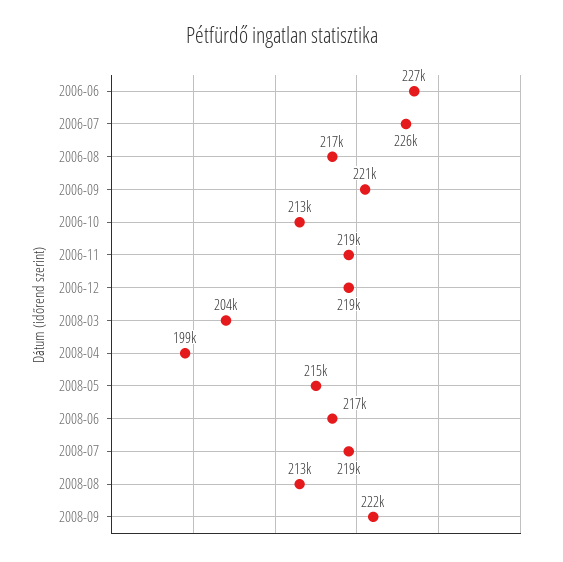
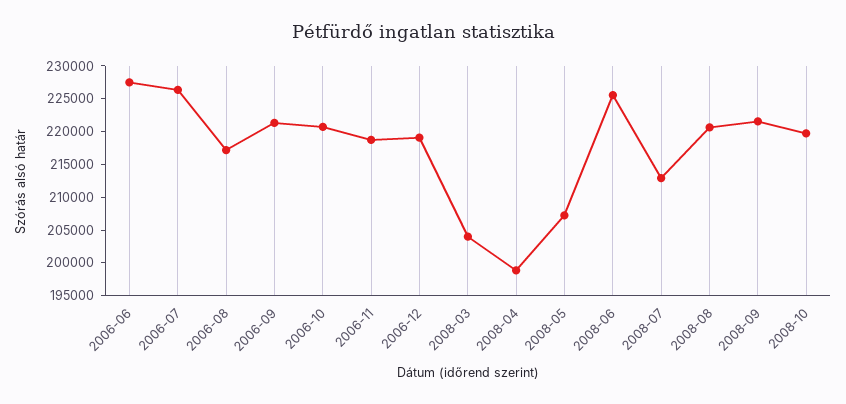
2006-10: 213000 -> 220000
2008-05: 215000 -> 207500
2008-06: 217000 -> 225000
2008-07: 219000 -> 212500
2008-08: 213000 -> 220000
2008-10: none -> 220000

